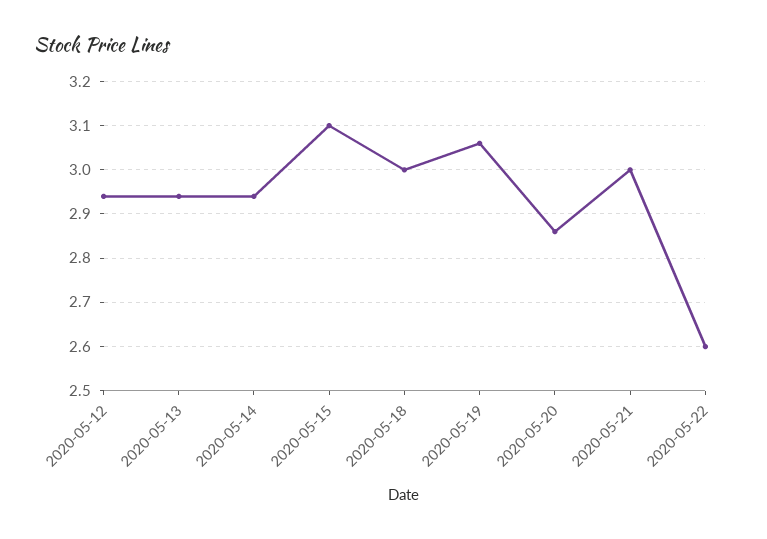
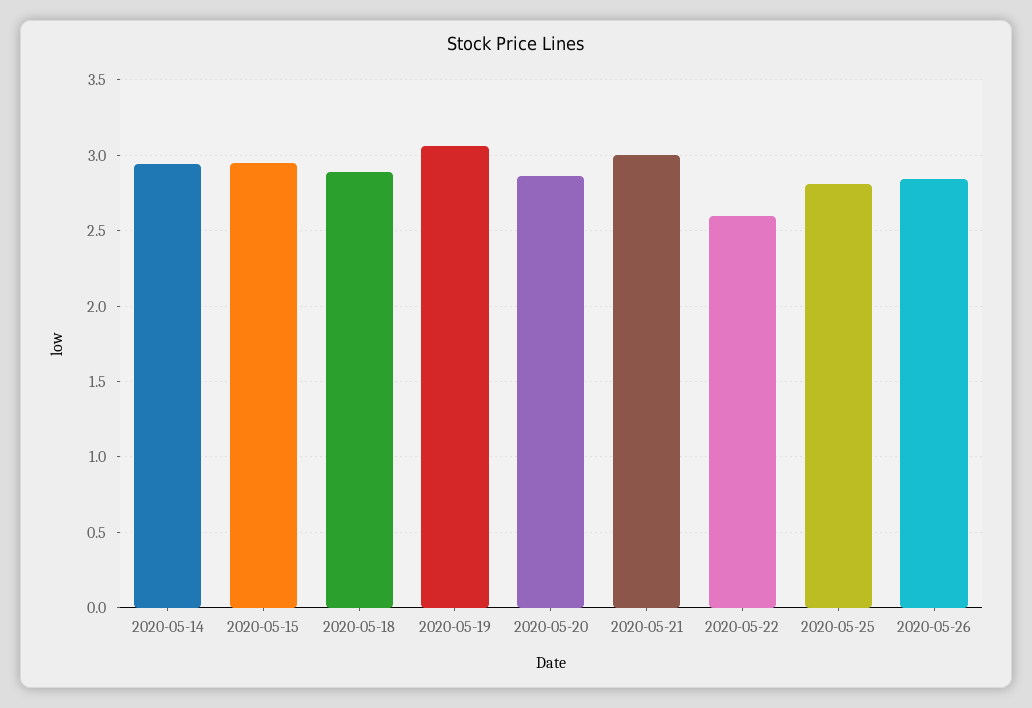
2020-05-12: 2.95 -> none
2020-05-13: 2.95 -> none
2020-05-15: 3.1 -> 2.95
2020-05-18: 3 -> 2.9
2020-05-25: none -> 2.8
2020-05-26: none -> 2.85

